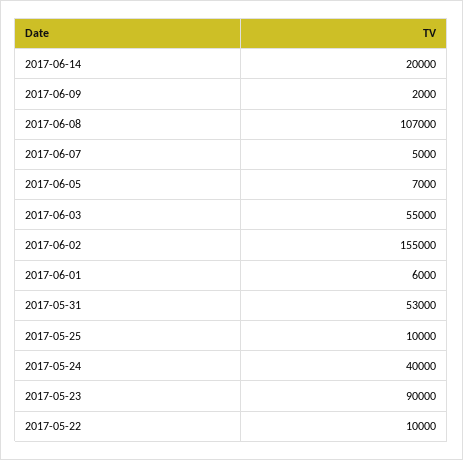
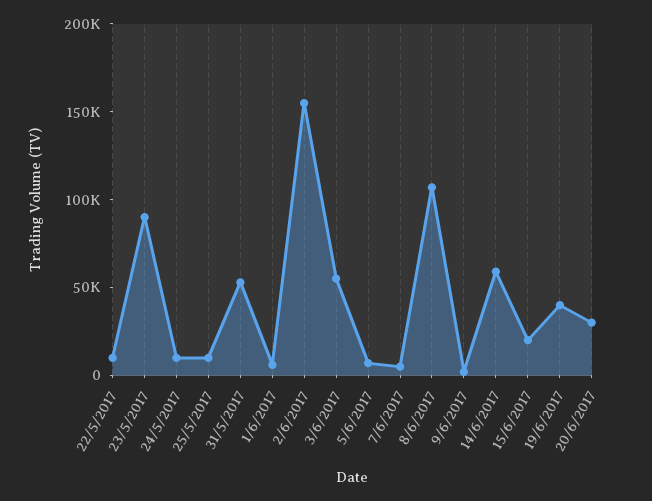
2017-06-14: 20000 -> 60000
2017-05-24: 40000 -> 10000
15/6/2017: none -> 20000
19/6/2017: none -> 40000
20/6/2017: none -> 30000

